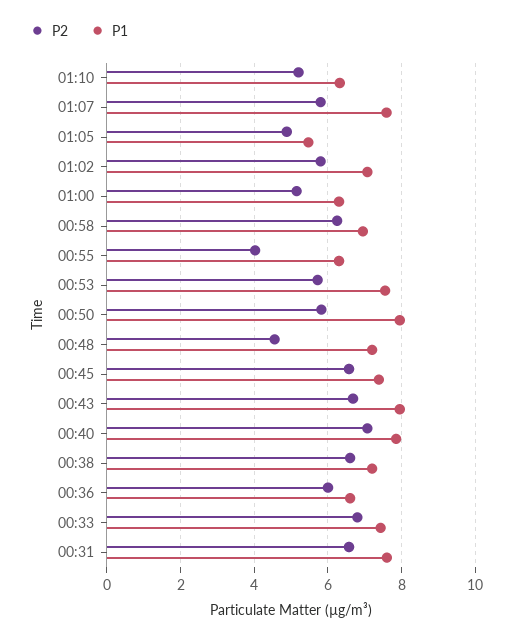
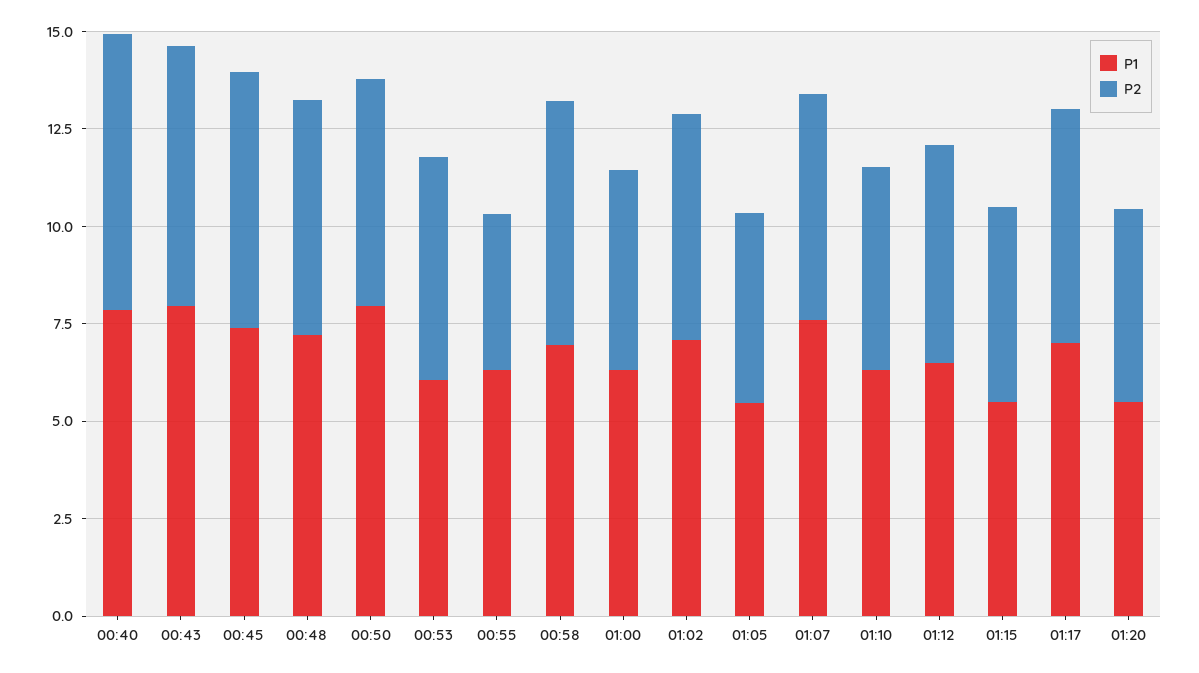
P1, 00:53: 7.6 -> 6
P2, 00:48: 4.6 -> 6
P2, 00:38: 6.6 -> none
P1, 00:38: 7.2 -> none
P2, 00:36: 6 -> none
P1, 00:36: 6.6 -> none
P2, 00:33: 6.8 -> none
P1, 00:33: 7.4 -> none
P2, 00:31: 6.6 -> none
P1, 00:31: 7.6 -> none
P1, 01:12: none -> 6.5
P2, 01:12: none -> 5.5
P1, 01:15: none -> 5.5
P2, 01:15: none -> 5
P1, 01:17: none -> 7
P2, 01:17: none -> 6
P1, 01:20: none -> 5.5
P2, 01:20: none -> 5

